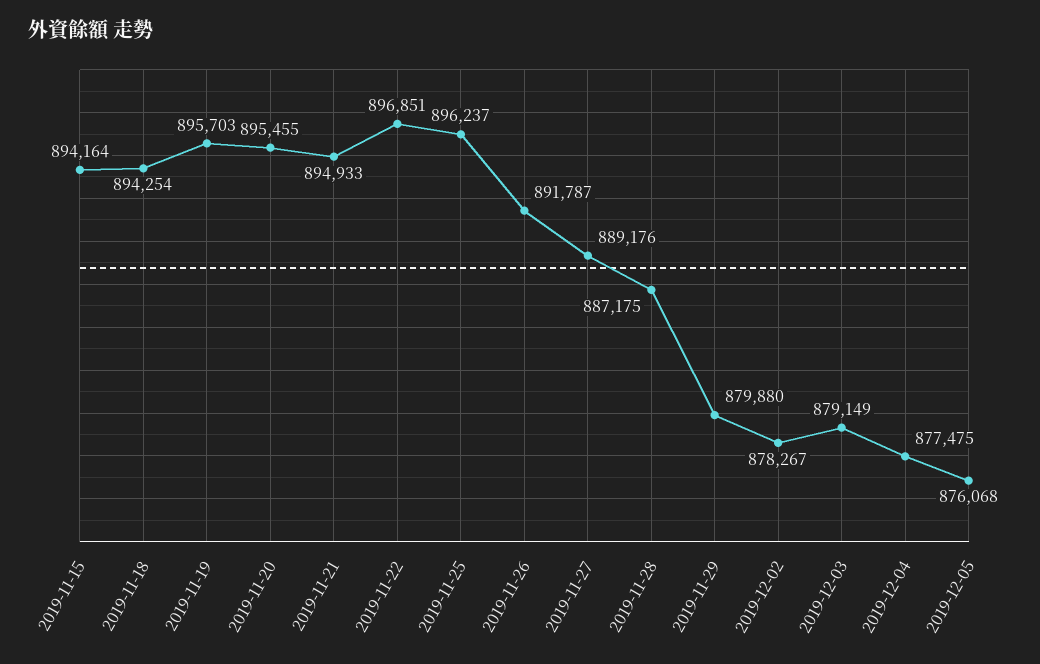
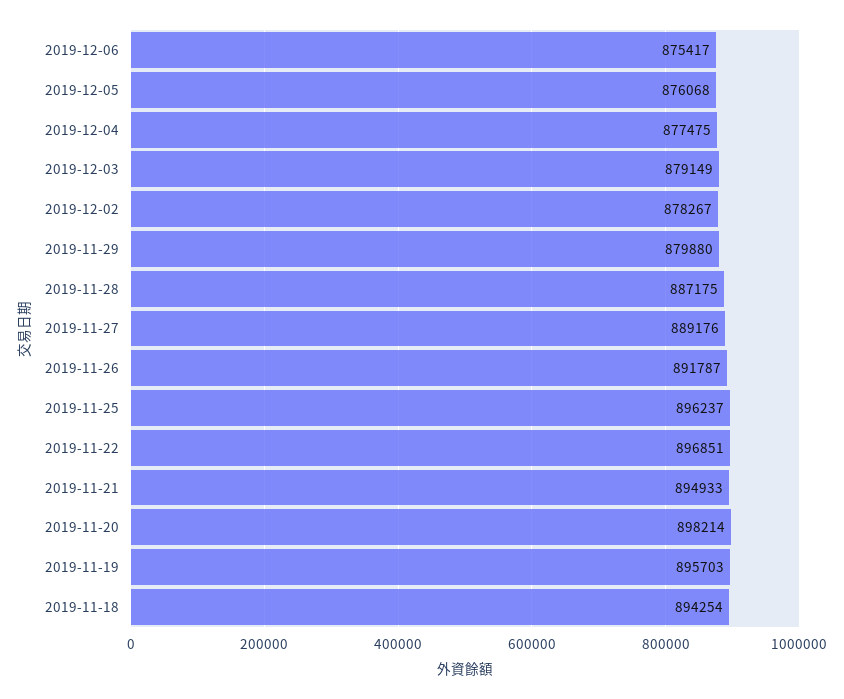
2019-11-15: 894164 -> none
2019-11-20: 895455 -> 898214
2019-12-06: none -> 875417

